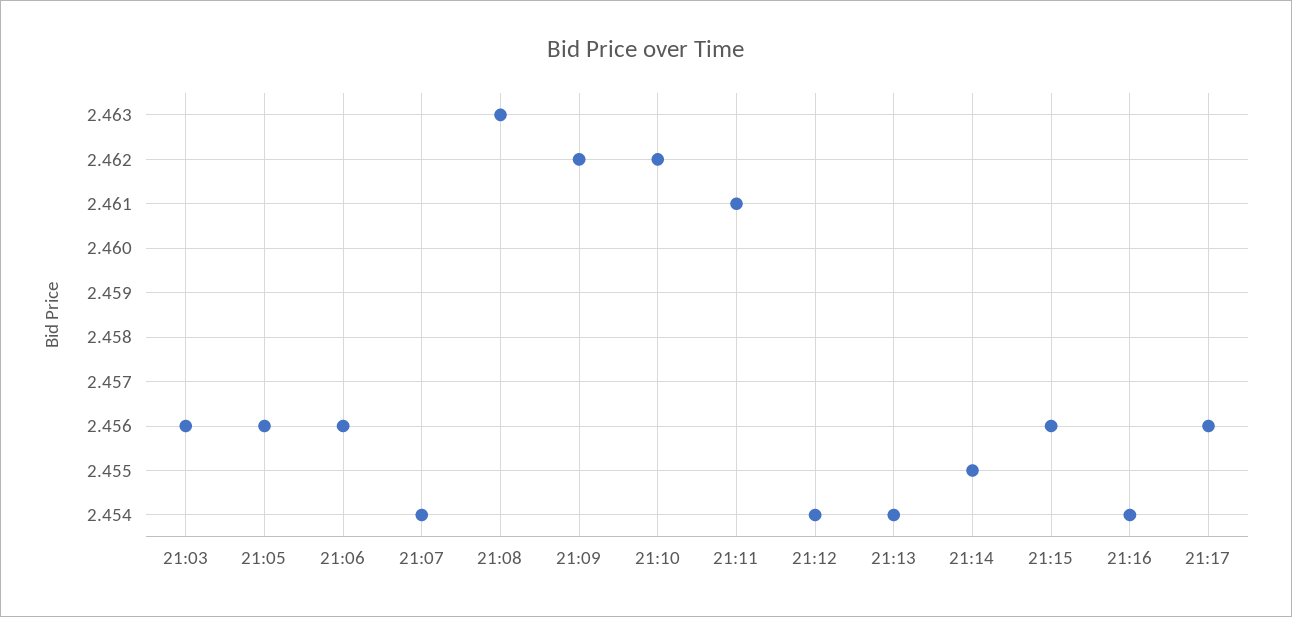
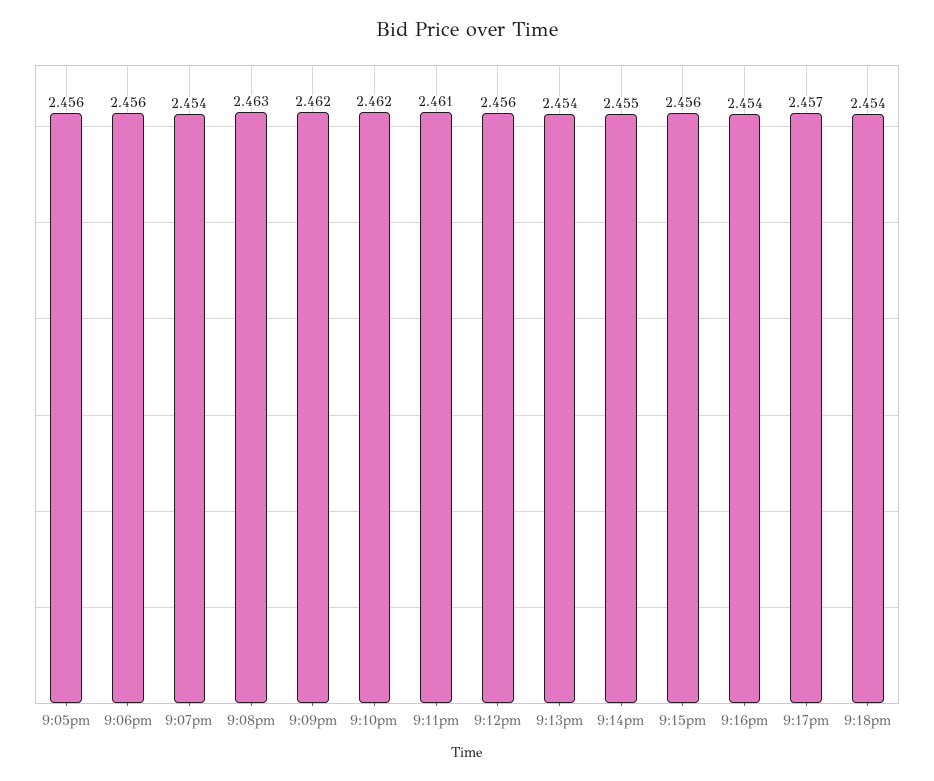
21:03: 2.456 -> none
21:12: 2.454 -> 2.456
21:17: 2.456 -> 2.457
9:18pm: none -> 2.454

